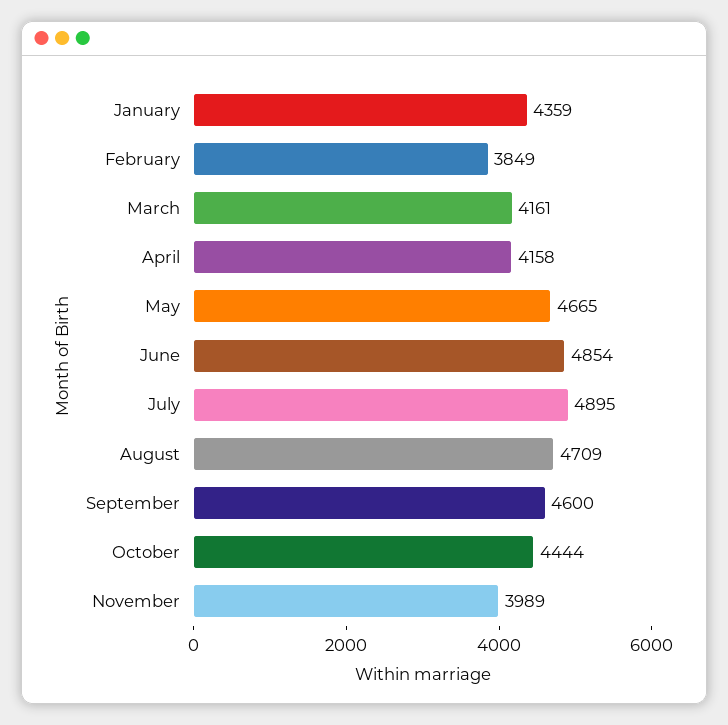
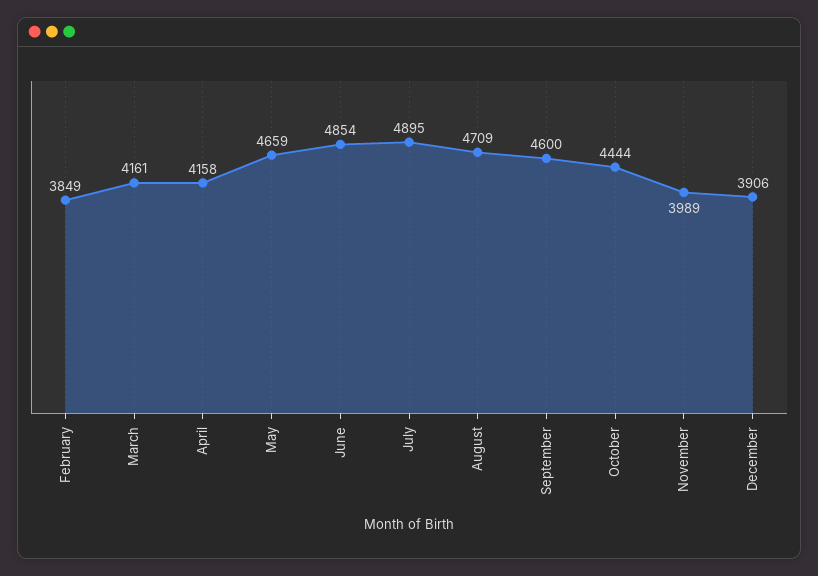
January: 4359 -> none
May: 4665 -> 4659
December: none -> 3906

